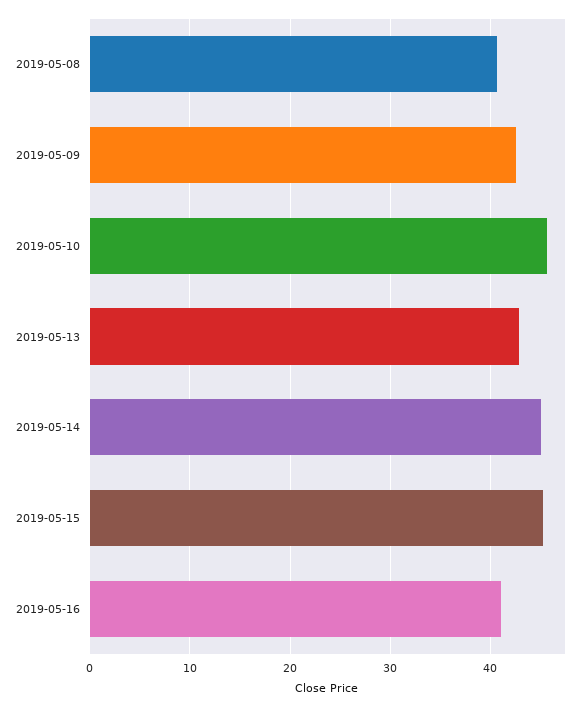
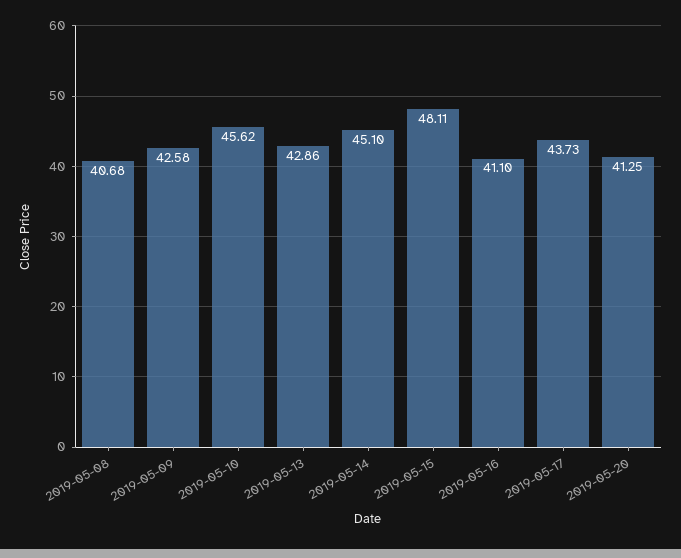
2019-05-15: 45 -> 48.11
2019-05-17: none -> 43.73
2019-05-20: none -> 41.25

